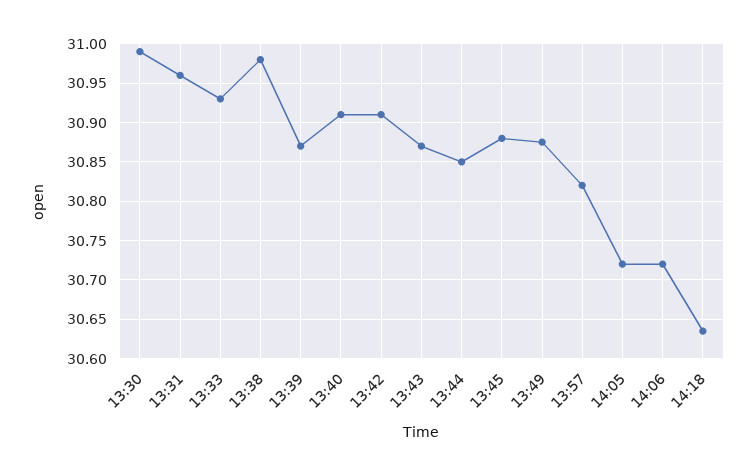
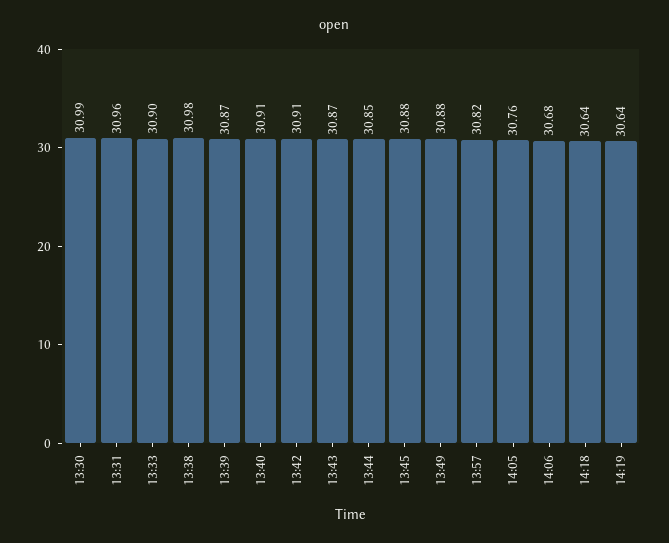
13:33: 30.93 -> 30.9
14:05: 30.72 -> 30.76
14:06: 30.72 -> 30.68
14:19: none -> 30.64

